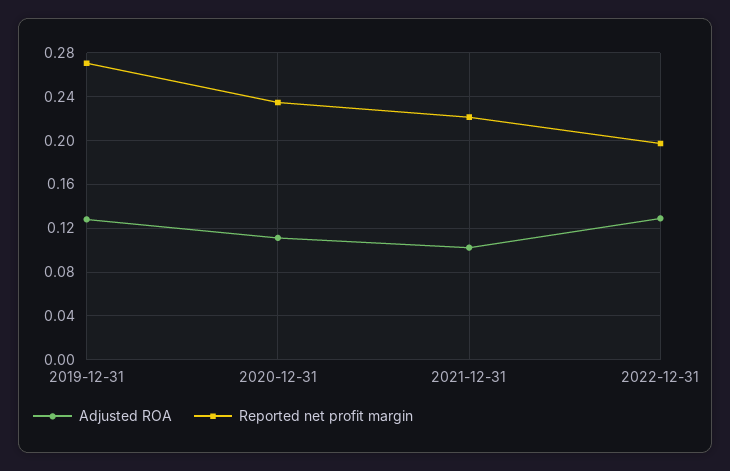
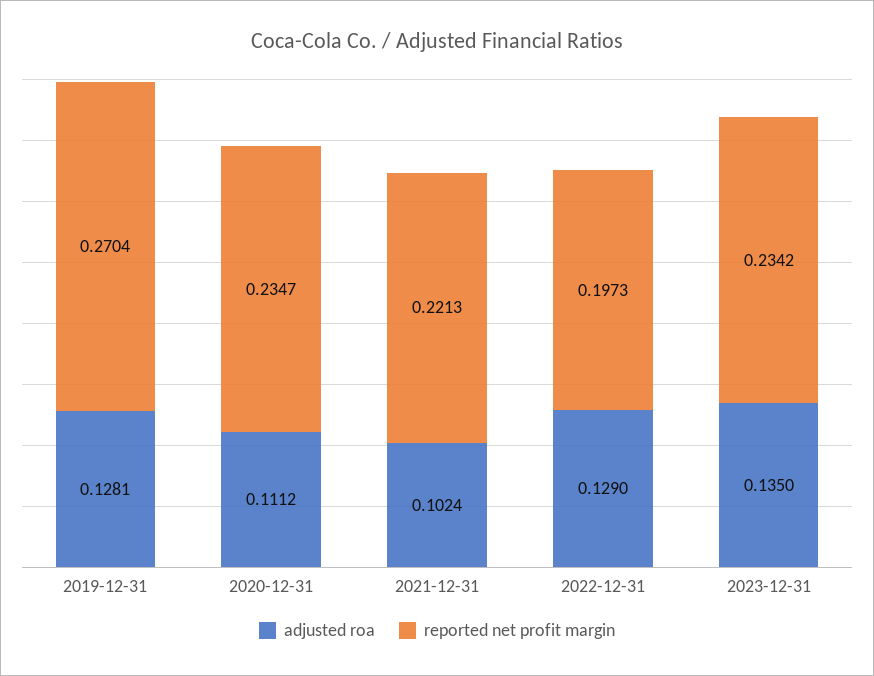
Adjusted ROA, 2023-12-31: none -> 0.135
Reported net profit margin, 2023-12-31: none -> 0.2342

